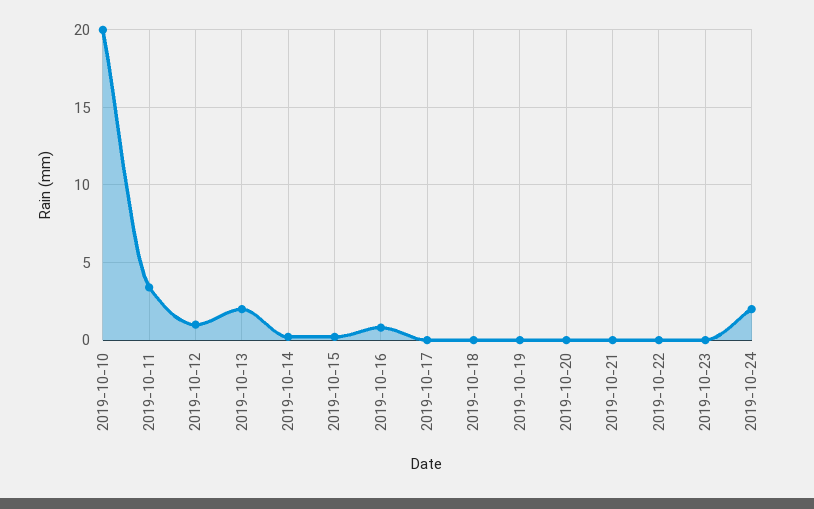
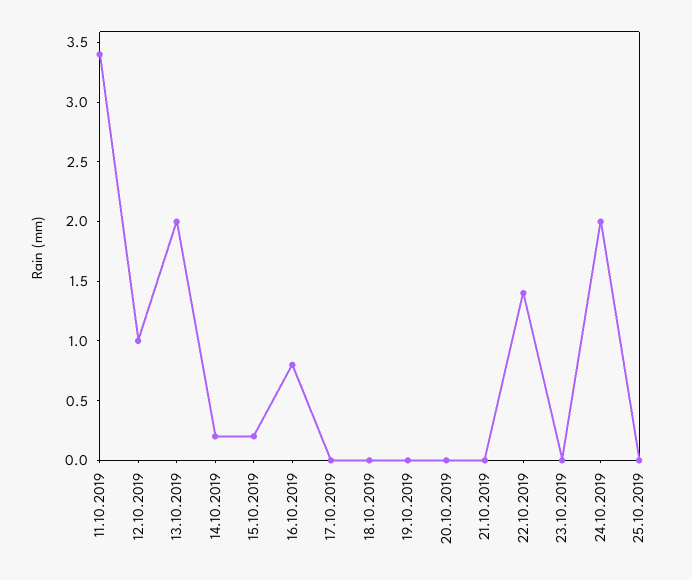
2019-10-10: 20 -> none
2019-10-22: 0 -> 1.4
25.10.2019: none -> 0

